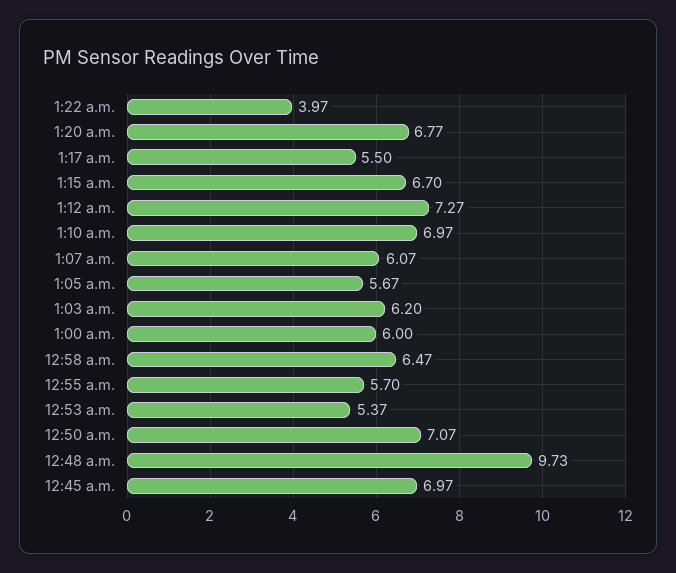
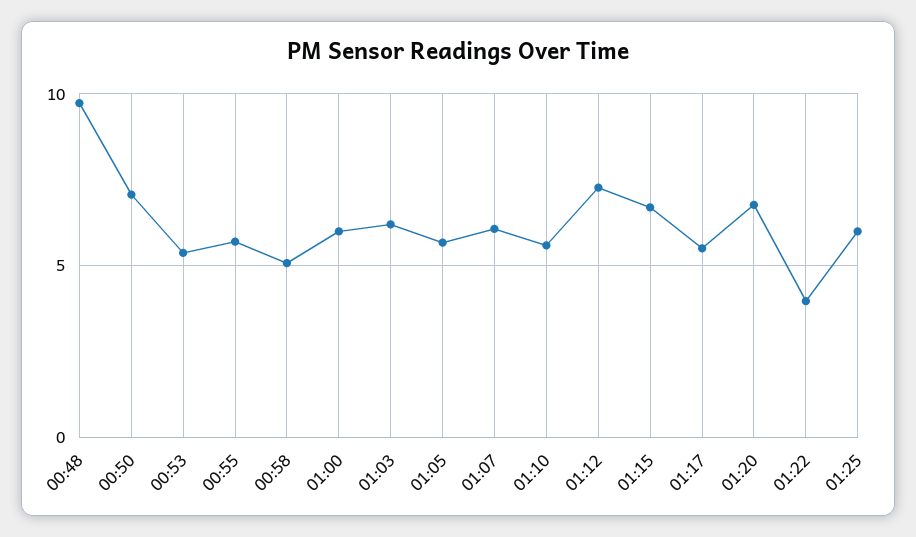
1:10 a.m.: 6.97 -> 5.5
12:58 a.m.: 6.47 -> 5
12:45 a.m.: 6.97 -> none
01:25: none -> 6

